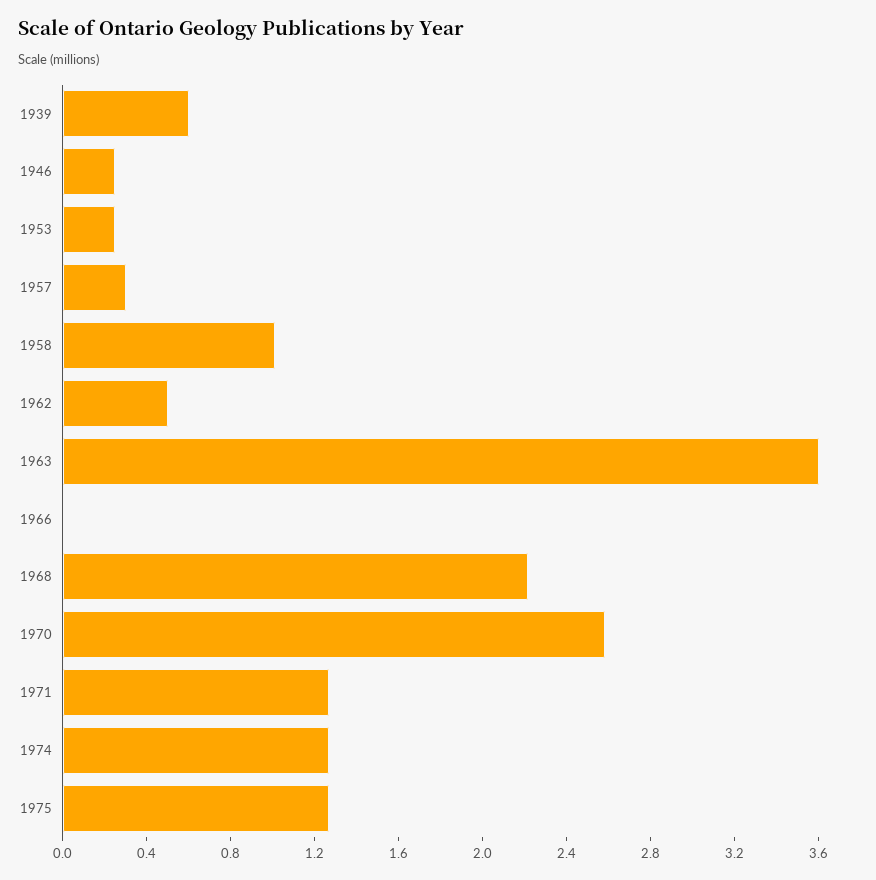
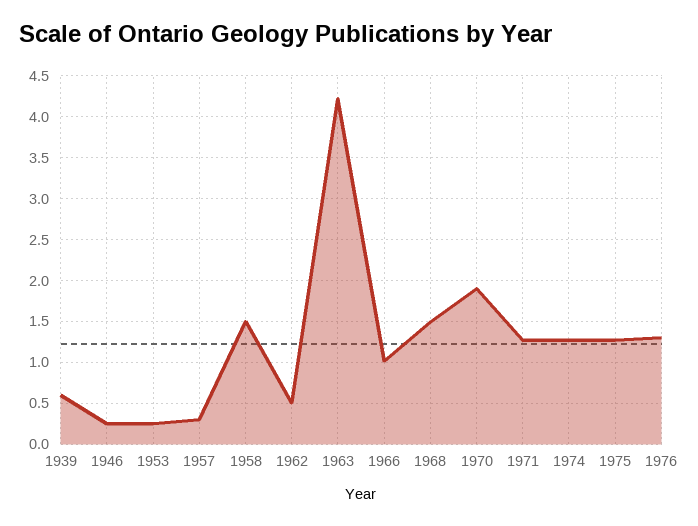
1958: 1 -> 1.5
1963: 3.6 -> 4.2
1966: 0 -> 1
1968: 2.2 -> 1.5
1970: 2.6 -> 1.9
1976: none -> 1.3

